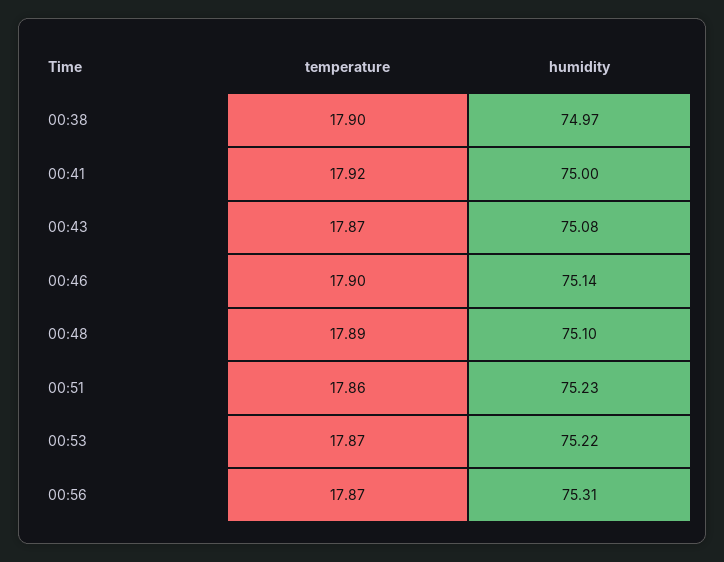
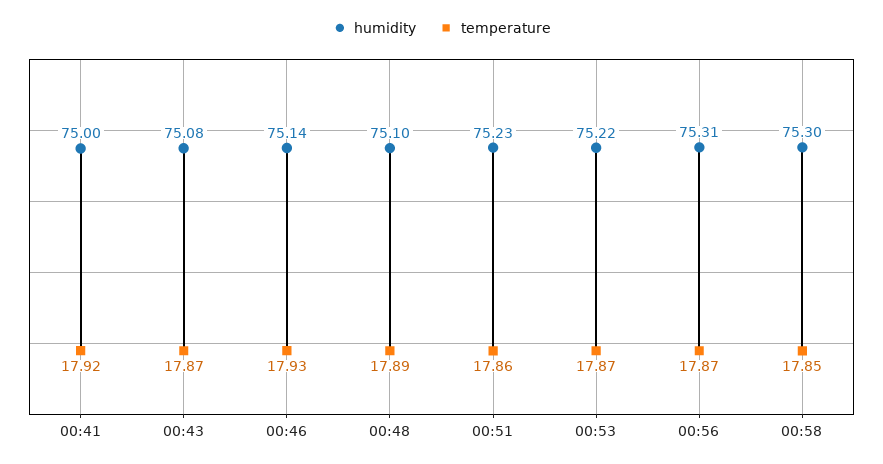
temperature, 00:38: 17.9 -> none
humidity, 00:38: 74.97 -> none
temperature, 00:46: 17.9 -> 17.93
humidity, 00:58: none -> 75.3
temperature, 00:58: none -> 17.85

